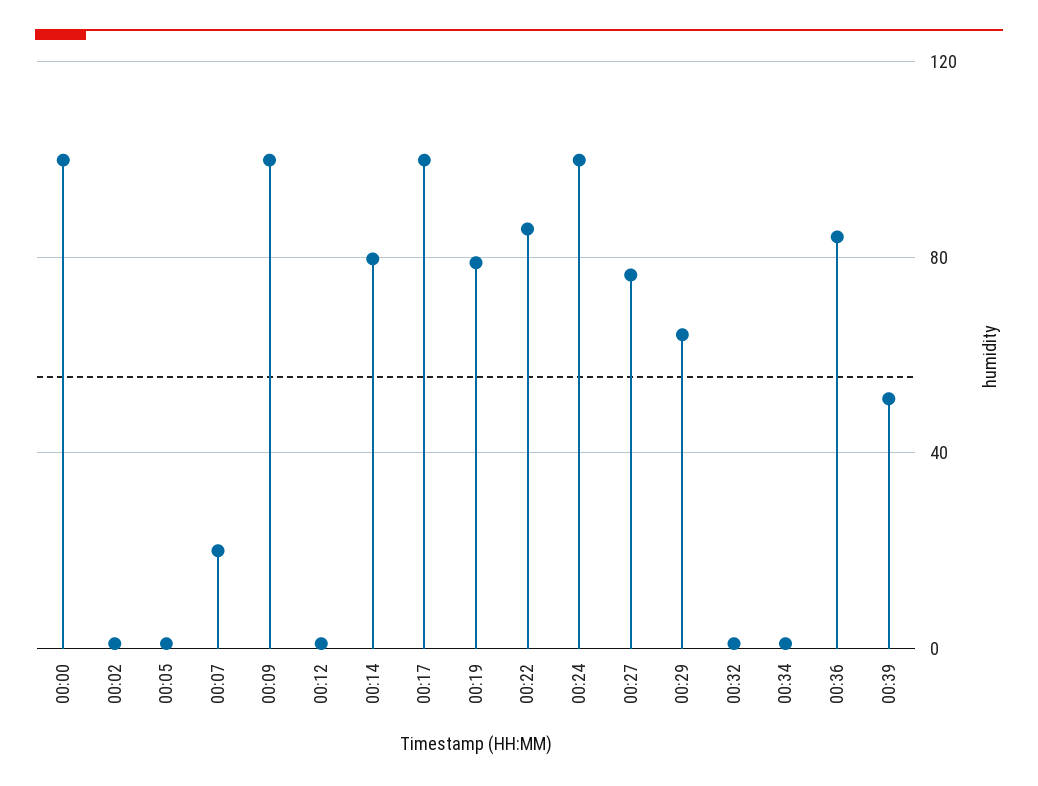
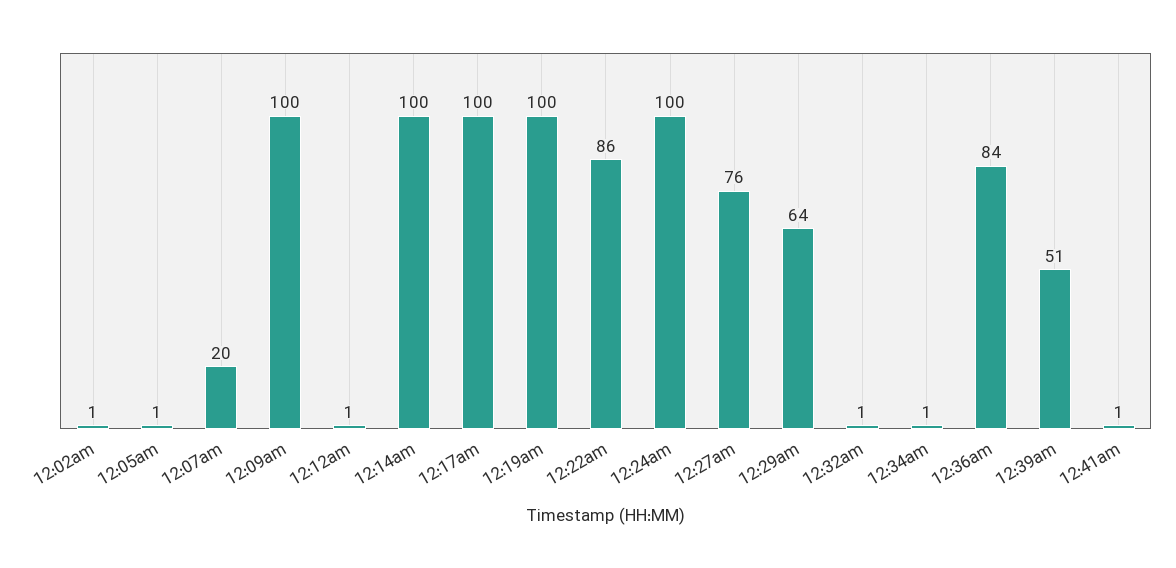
00:00: 100 -> none
00:14: 80 -> 100
00:19: 80 -> 100
12:41am: none -> 1

